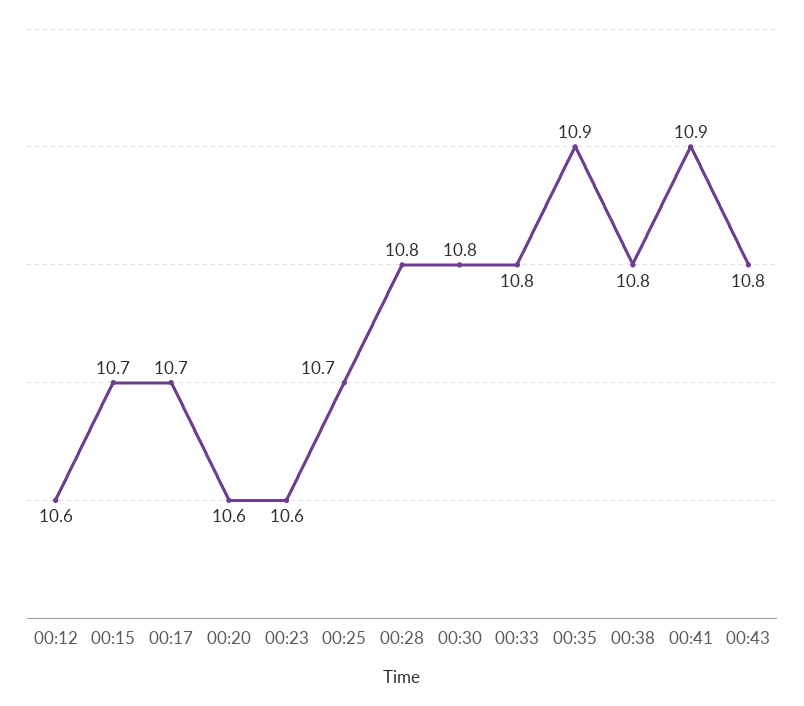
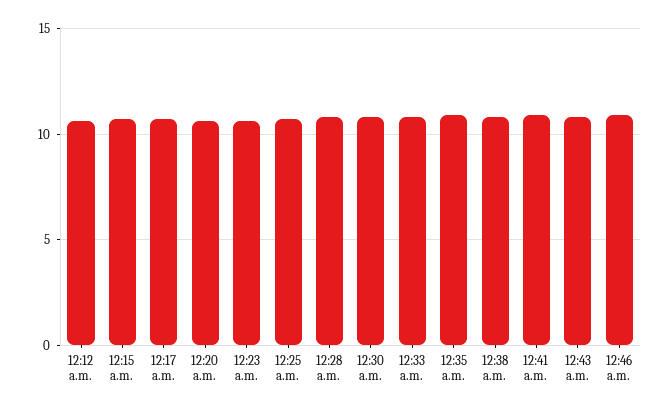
12:46 a.m.: none -> 11

